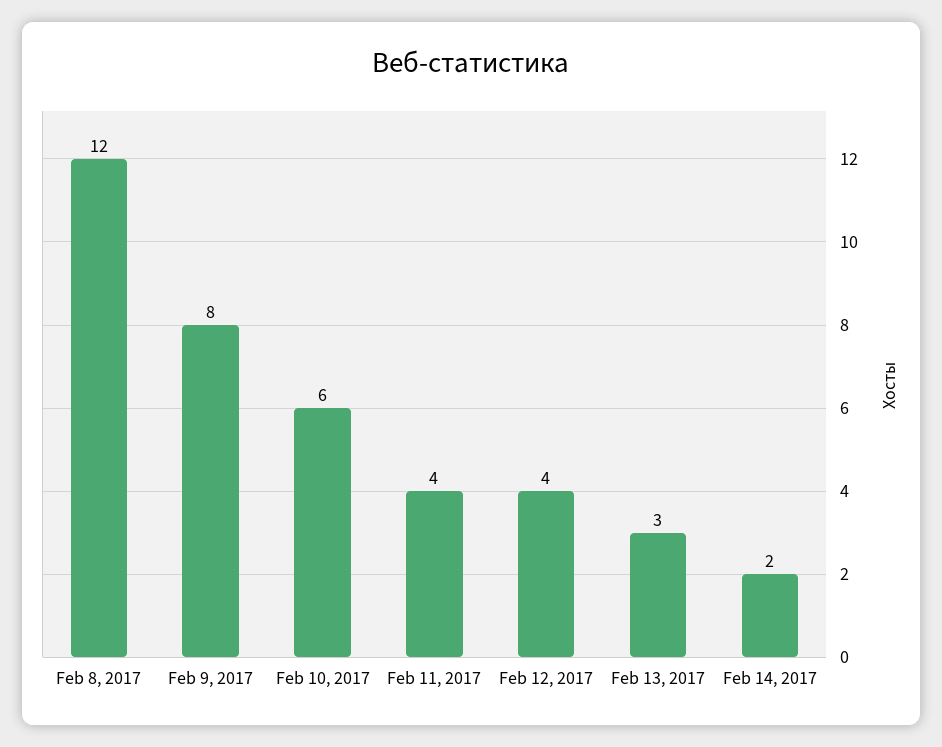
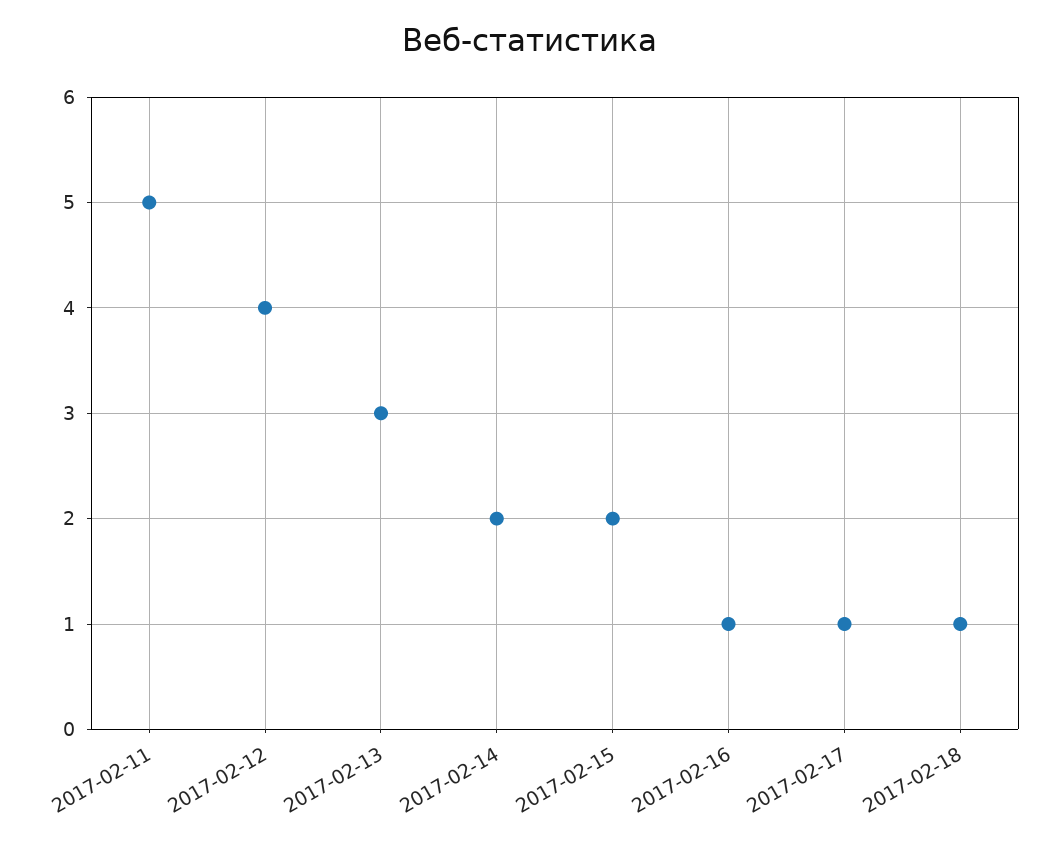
Feb 8, 2017: 12 -> none
Feb 9, 2017: 8 -> none
Feb 10, 2017: 6 -> none
Feb 11, 2017: 4 -> 5
2017-02-15: none -> 2
2017-02-16: none -> 1
2017-02-17: none -> 1
2017-02-18: none -> 1

